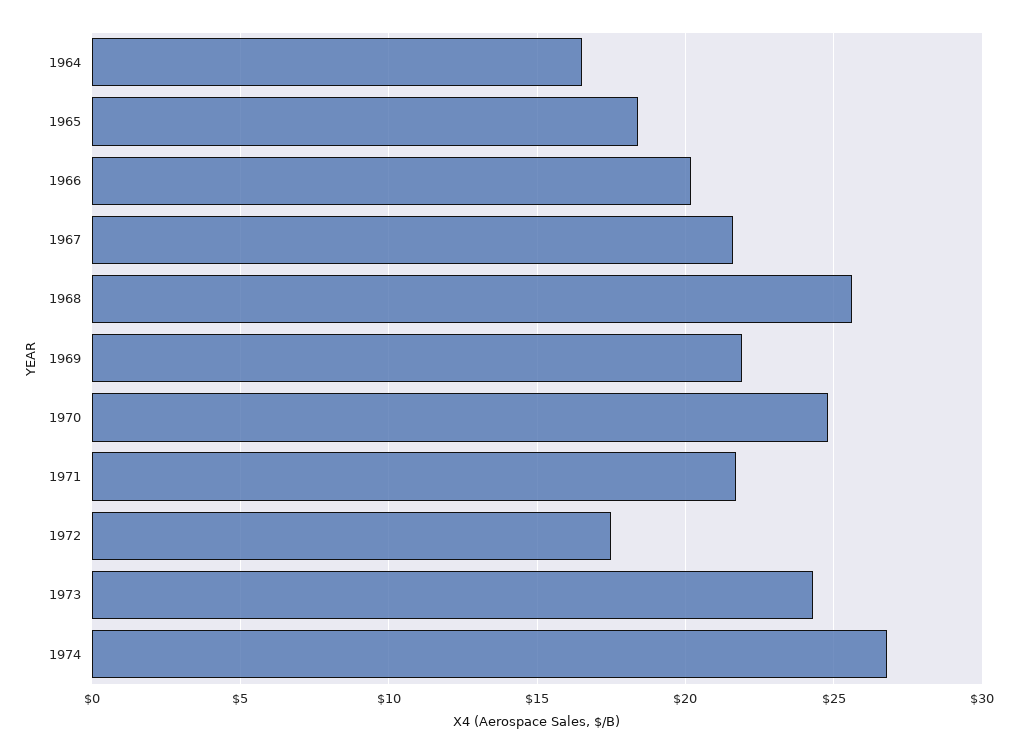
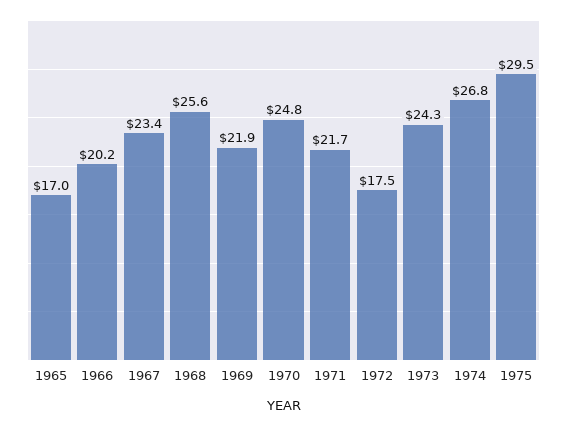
1964: 16.5 -> none
1965: 18.5 -> 17
1967: 21.5 -> 23.4
1975: none -> 29.5

